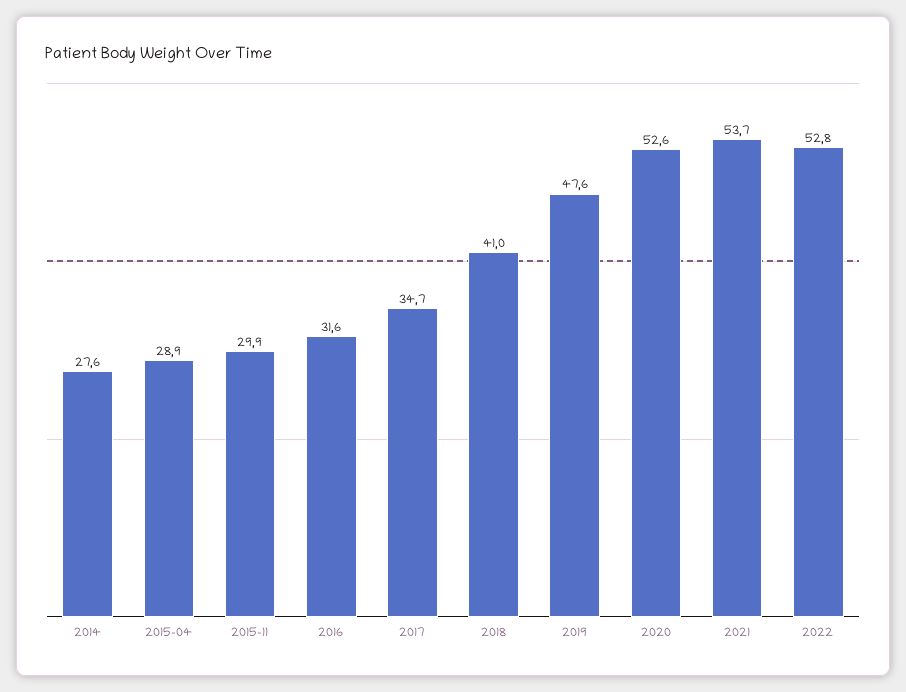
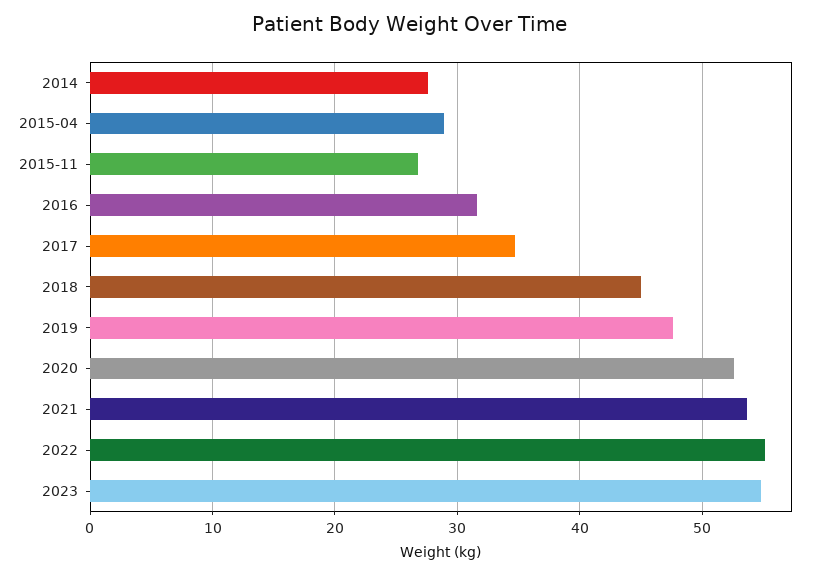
2015-11: 29.9 -> 27
2018: 41 -> 45
2022: 52.8 -> 55
2023: none -> 55

